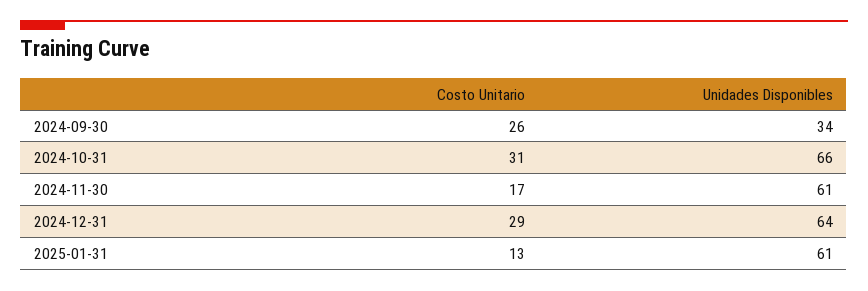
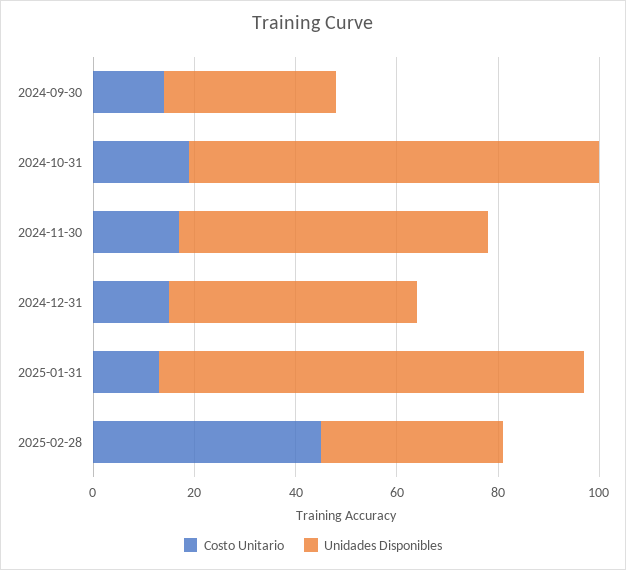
Costo Unitario, 2024-09-30: 26 -> 15
Costo Unitario, 2024-10-31: 31 -> 20
Unidades Disponibles, 2024-10-31: 66 -> 80
Costo Unitario, 2024-12-31: 29 -> 15
Unidades Disponibles, 2024-12-31: 64 -> 50
Unidades Disponibles, 2025-01-31: 61 -> 85
Costo Unitario, 2025-02-28: none -> 45
Unidades Disponibles, 2025-02-28: none -> 35

